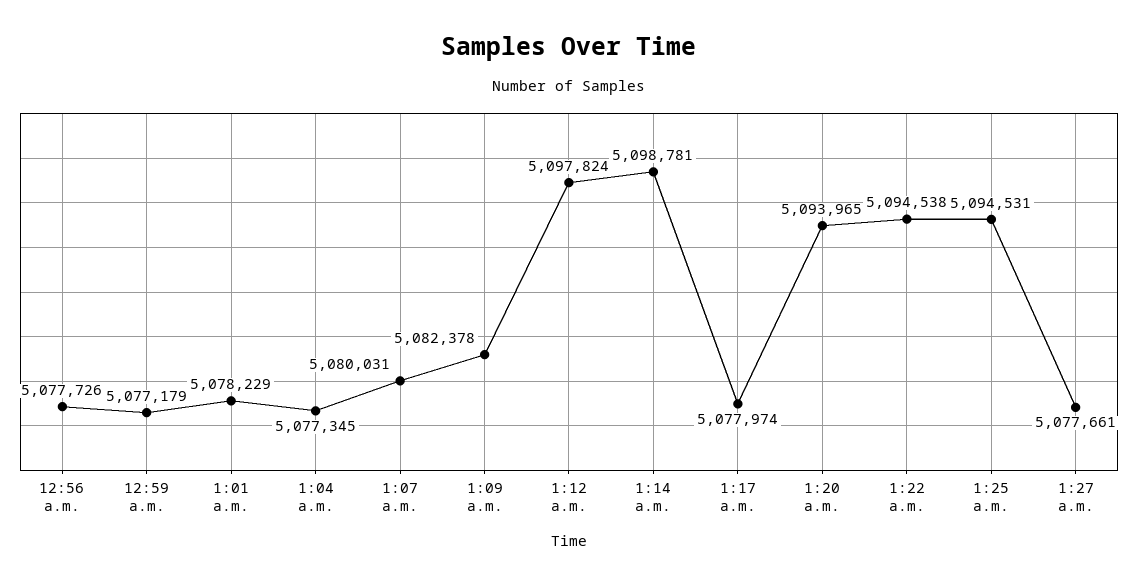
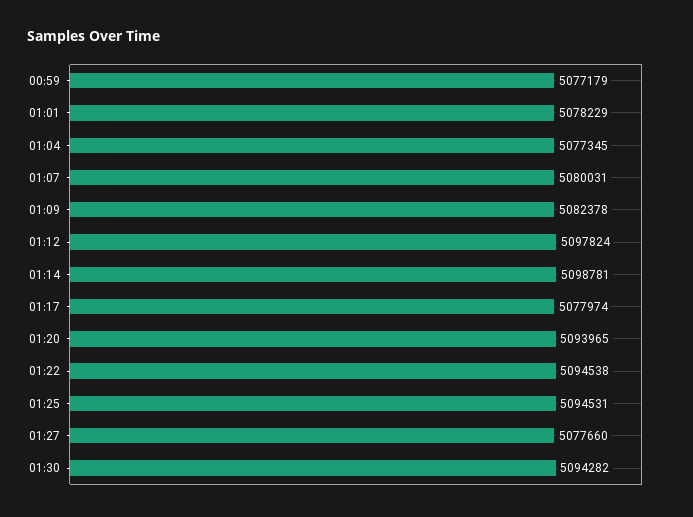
12:56 a.m.: 5077726 -> none
1:27 a.m.: 5077661 -> 5077660
01:30: none -> 5094282

